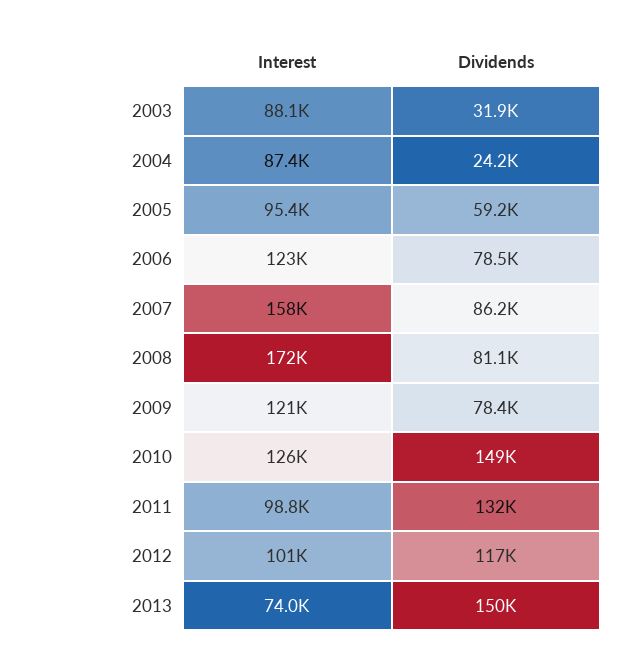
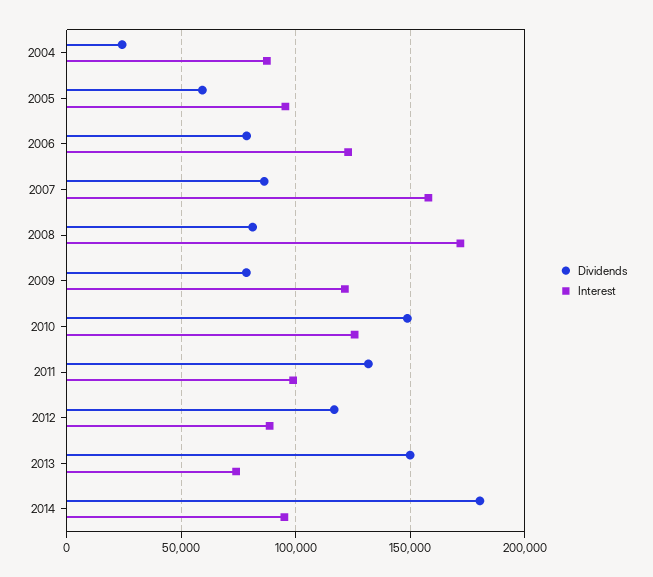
Interest, 2003: 88100 -> none
Dividends, 2003: 31900 -> none
Interest, 2012: 101000 -> 90000
Dividends, 2014: none -> 180000
Interest, 2014: none -> 95000

